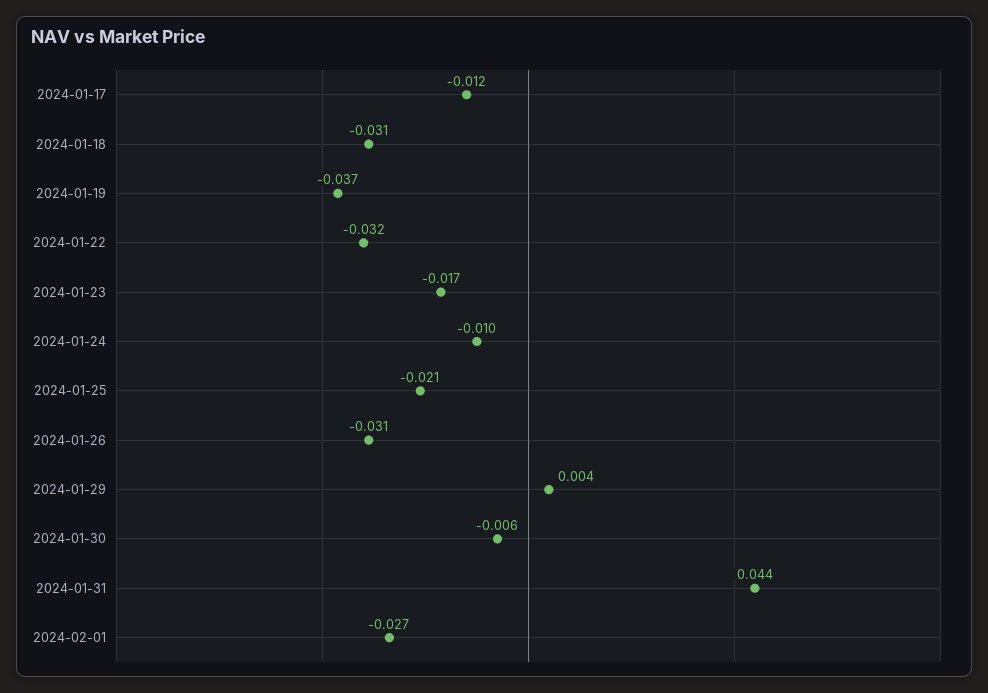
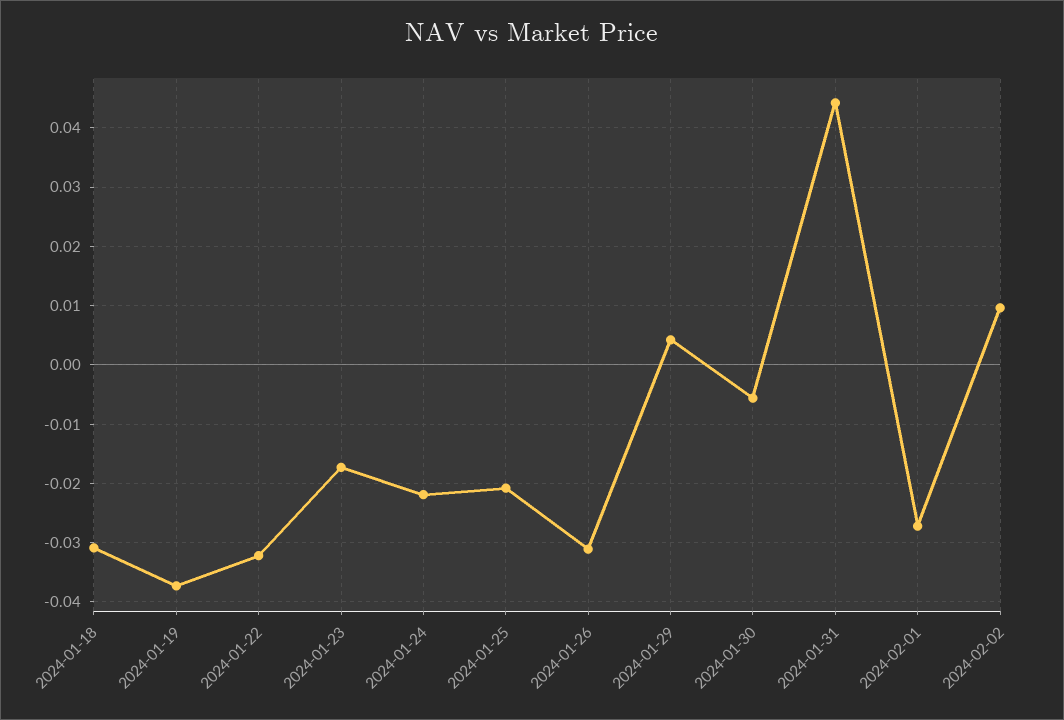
2024-01-17: -0.012 -> none
2024-01-24: -0.01 -> -0.022
2024-02-02: none -> 0.01

